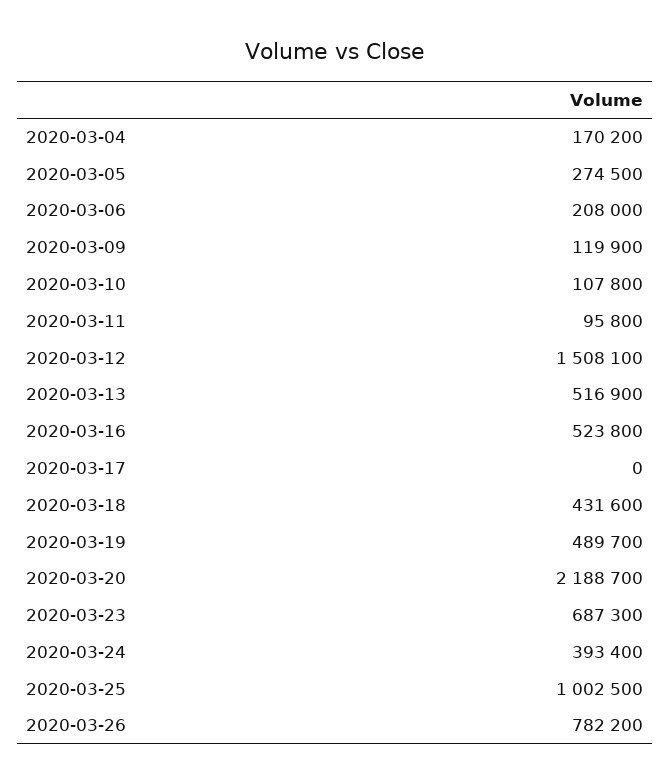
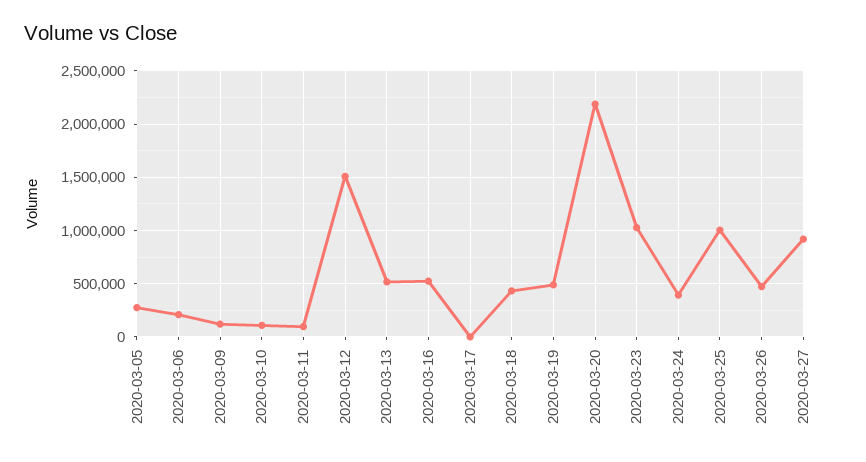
2020-03-04: 170200 -> none
2020-03-23: 687300 -> 1000000
2020-03-26: 782200 -> 500000
2020-03-27: none -> 900000

